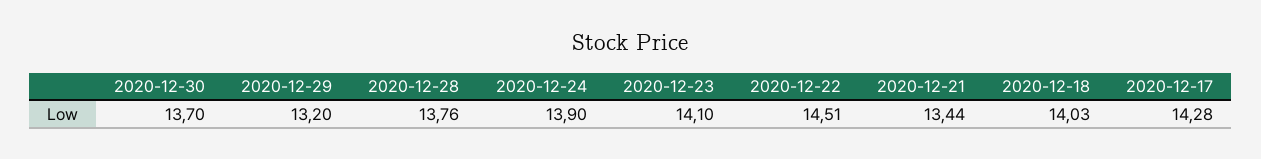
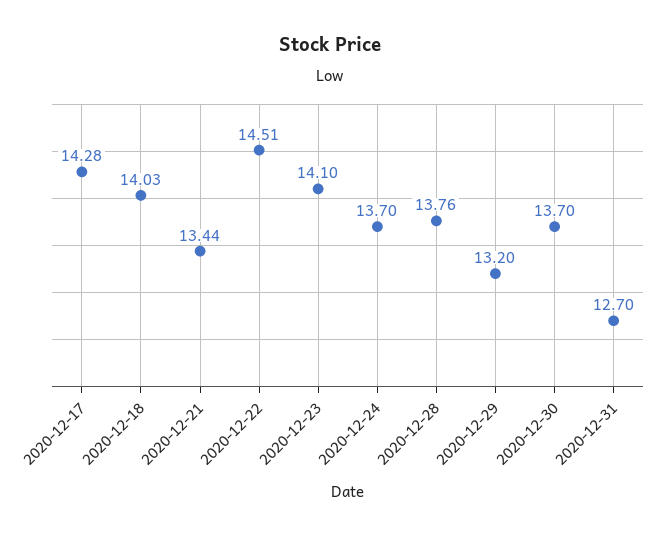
2020-12-24: 13.9 -> 13.7
2020-12-31: none -> 12.7

